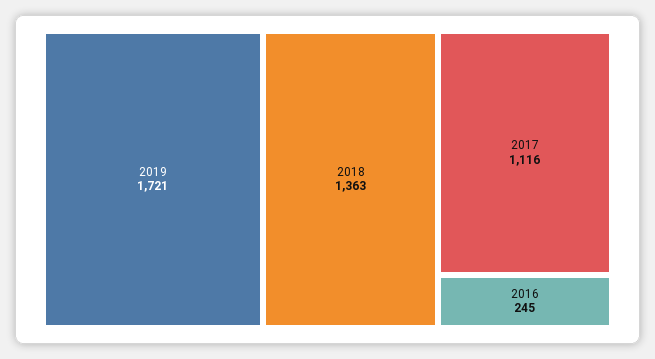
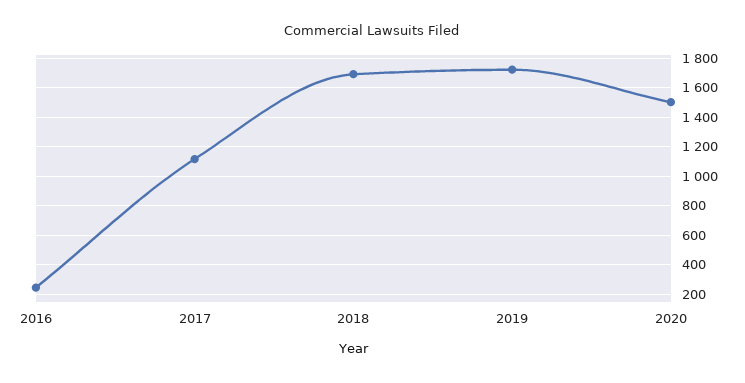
2018: 1363 -> 1700
2020: none -> 1500

